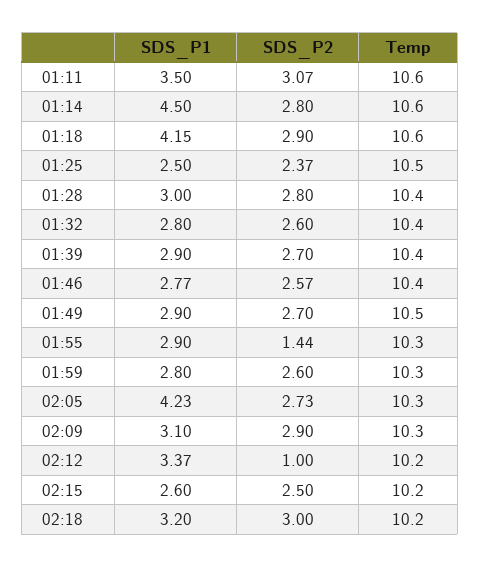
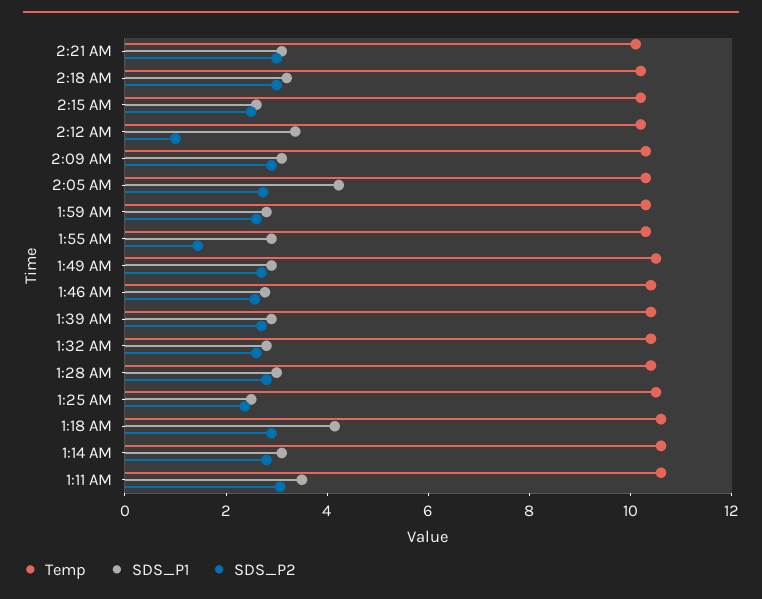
SDS_P1, 01:14: 4.5 -> 3
Temp, 2:21 AM: none -> 10
SDS_P1, 2:21 AM: none -> 3
SDS_P2, 2:21 AM: none -> 3

